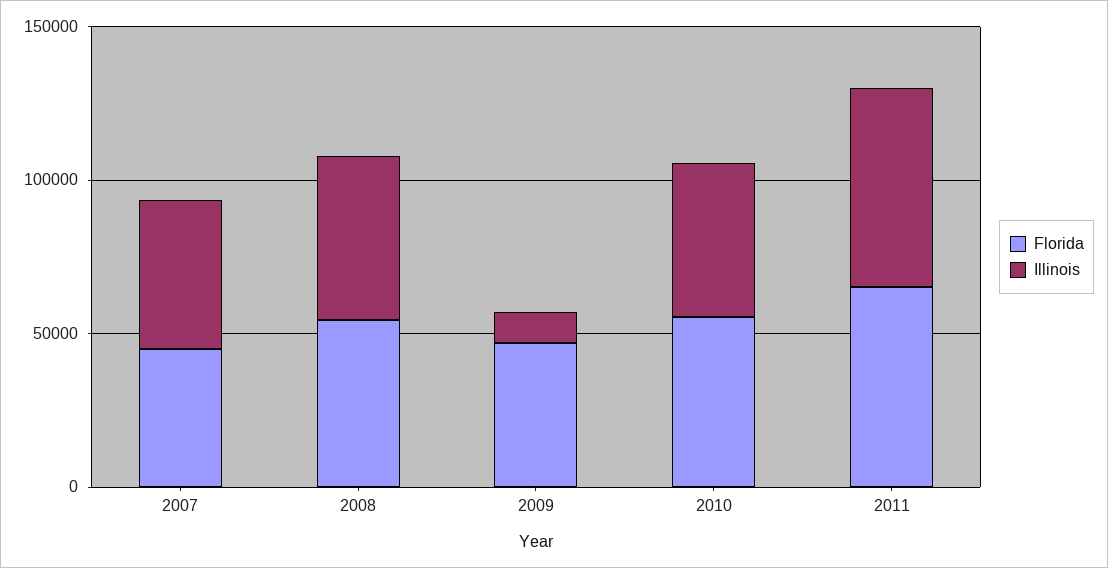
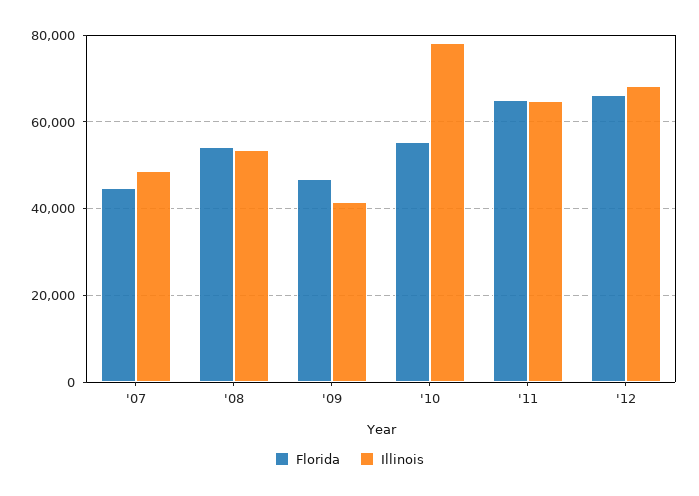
Illinois, 2009: 10000 -> 42000
Illinois, 2010: 50000 -> 78000
Florida, '12: none -> 66000
Illinois, '12: none -> 68000

